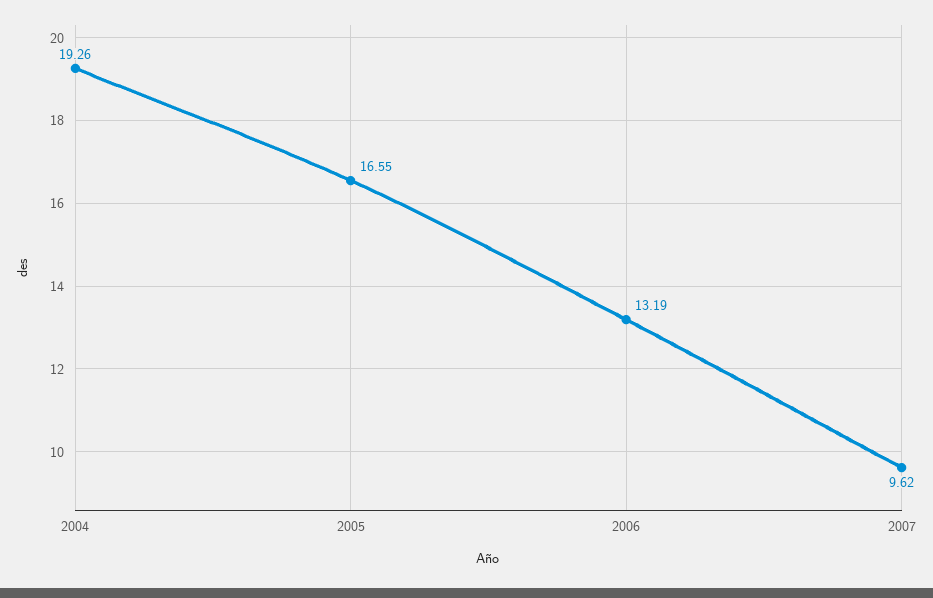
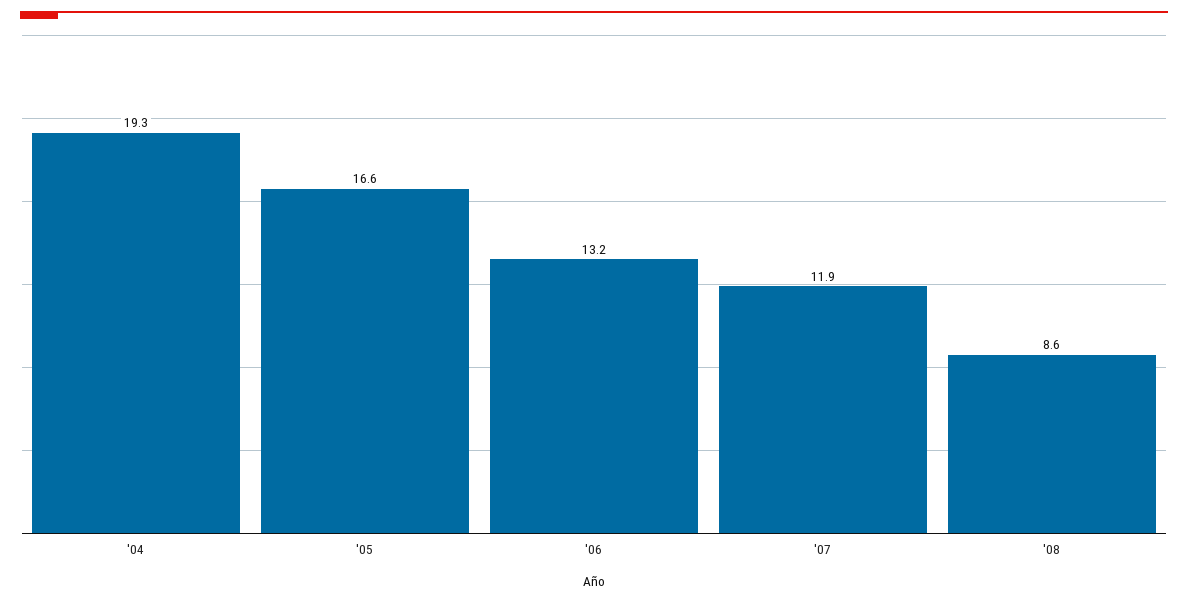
2007: 9.62 -> 11.9
'08: none -> 8.6

